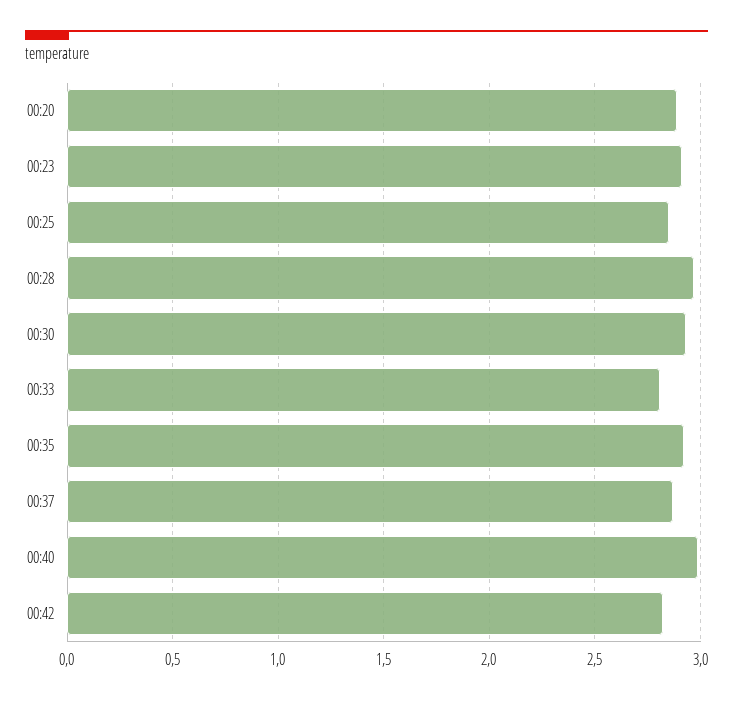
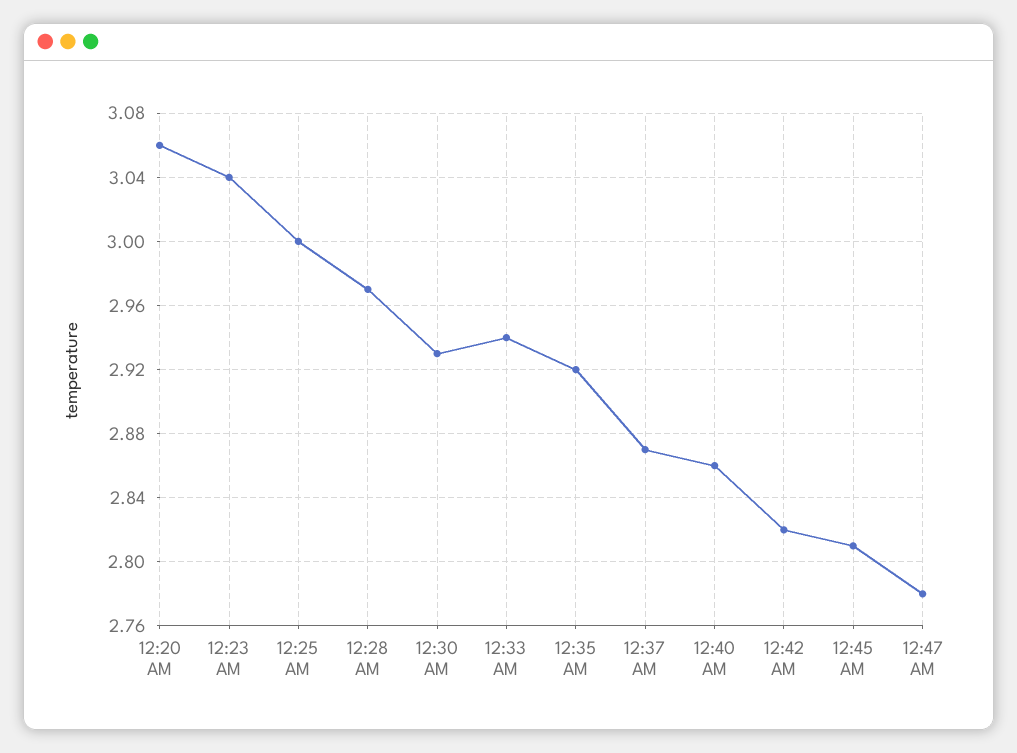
00:20: 2.9 -> 3.06
00:23: 2.9 -> 3.04
00:25: 2.85 -> 3
00:33: 2.8 -> 2.94
00:40: 3 -> 2.86
12:45 AM: none -> 2.81
12:47 AM: none -> 2.78

